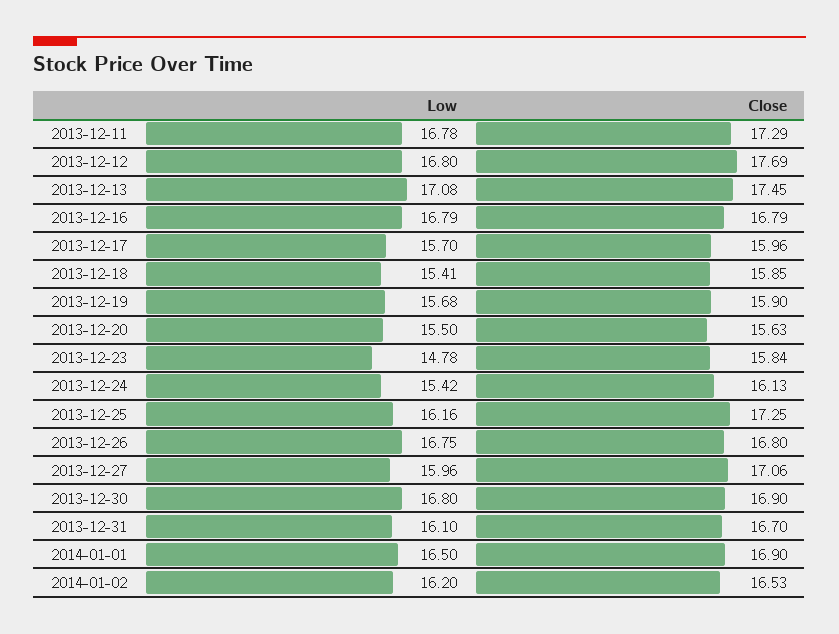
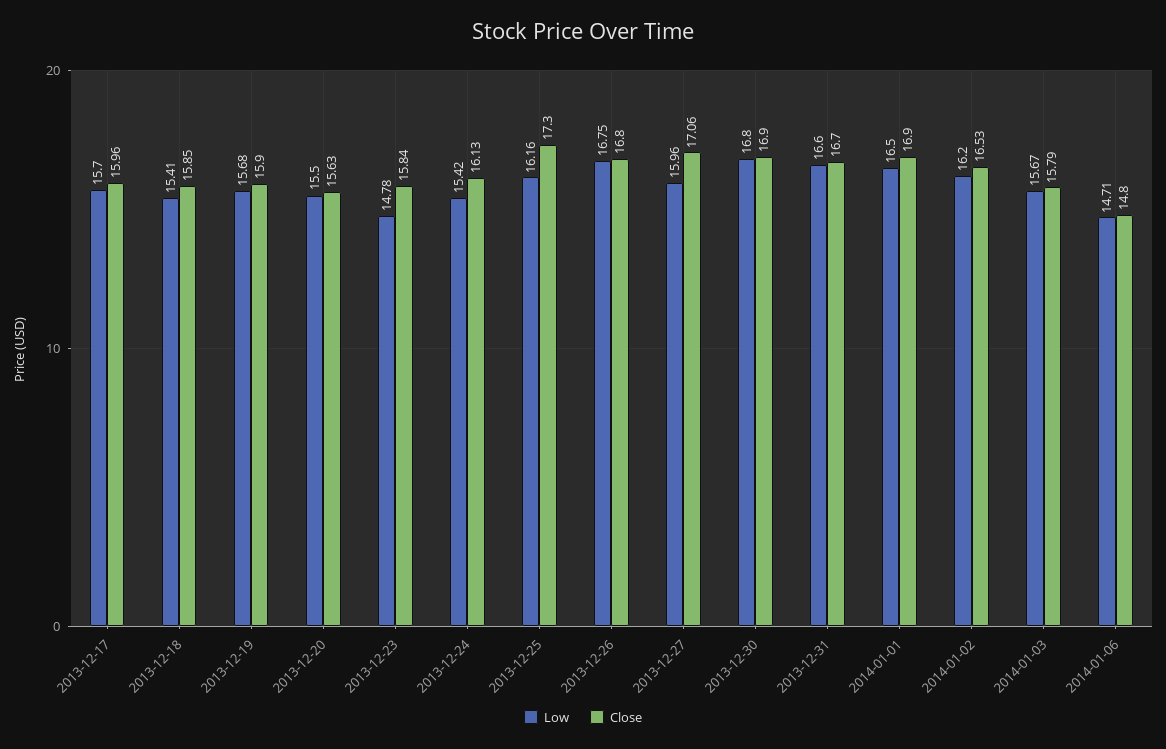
Low, 2013-12-11: 16.78 -> none
Close, 2013-12-11: 17.29 -> none
Low, 2013-12-12: 16.8 -> none
Close, 2013-12-12: 17.69 -> none
Low, 2013-12-13: 17.08 -> none
Close, 2013-12-13: 17.45 -> none
Low, 2013-12-16: 16.79 -> none
Close, 2013-12-16: 16.79 -> none
Close, 2013-12-25: 17.25 -> 17.3
Low, 2013-12-31: 16.1 -> 16.6
Low, 2014-01-03: none -> 15.67
Close, 2014-01-03: none -> 15.79
Low, 2014-01-06: none -> 14.71
Close, 2014-01-06: none -> 14.8

